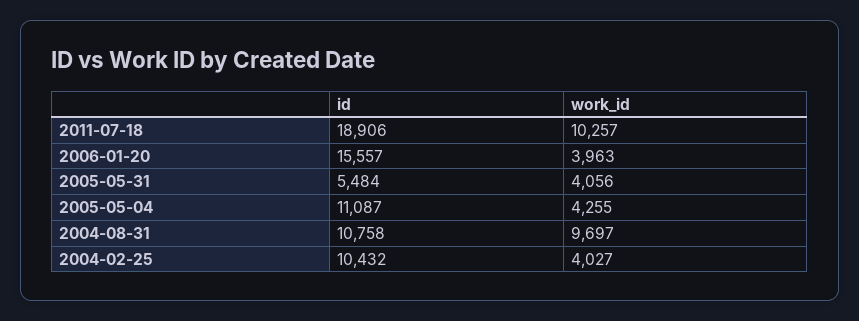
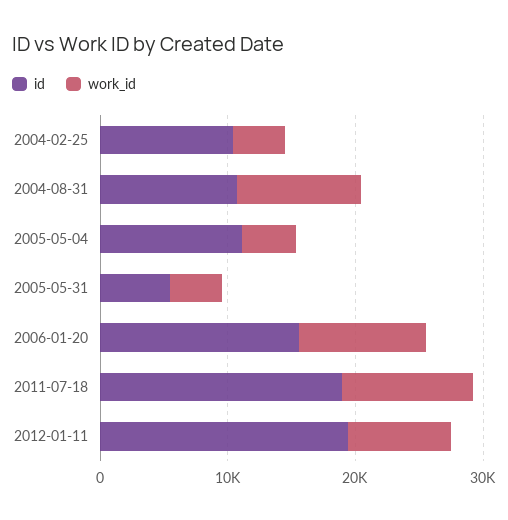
work_id, 2006-01-20: 3963 -> 10000
id, 2012-01-11: none -> 20000
work_id, 2012-01-11: none -> 8000

